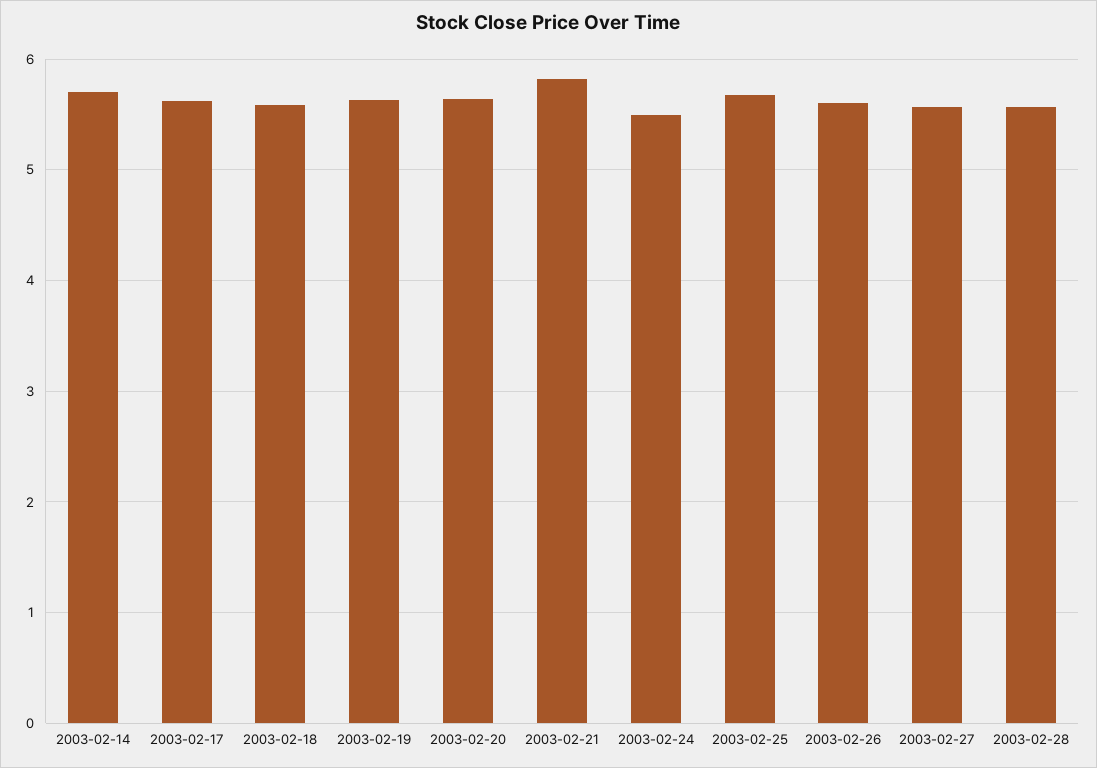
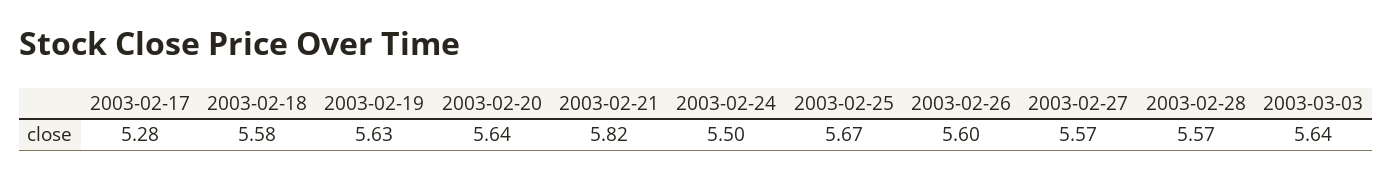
2003-02-14: 5.7 -> none
2003-02-17: 5.6 -> 5.28
2003-03-03: none -> 5.64

